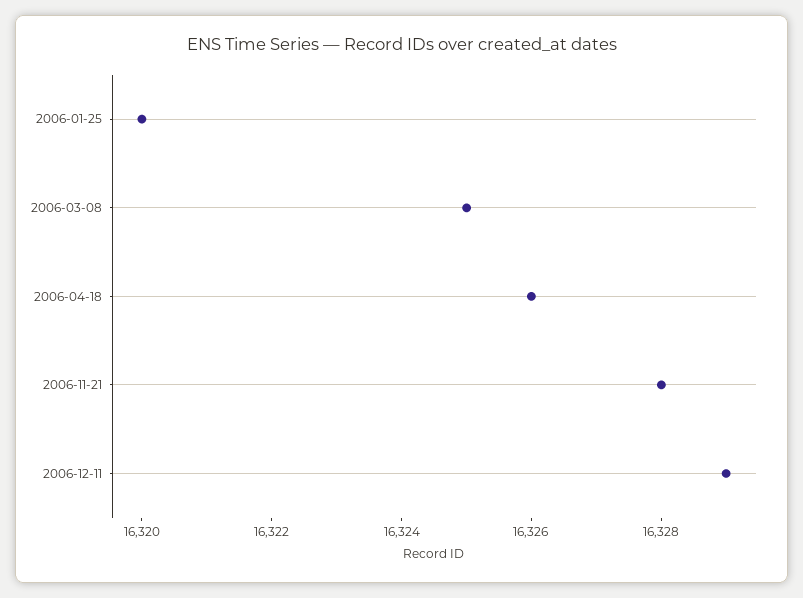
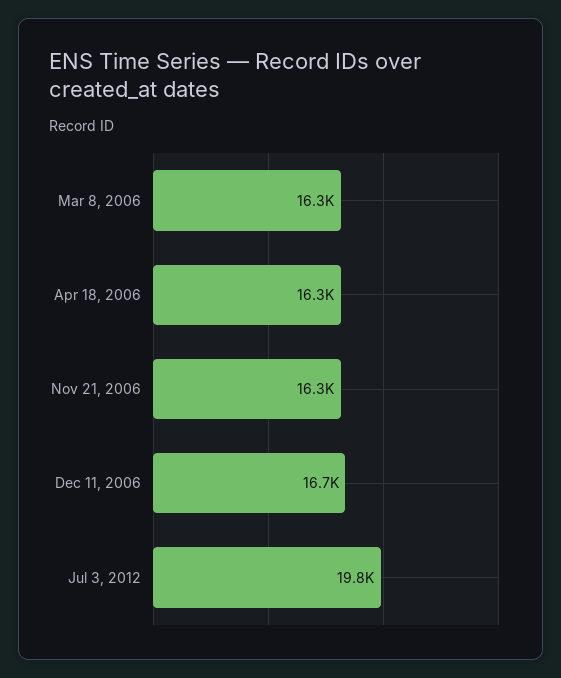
2006-01-25: 16320 -> none
2006-12-11: 16329 -> 16700
Jul 3, 2012: none -> 19800

